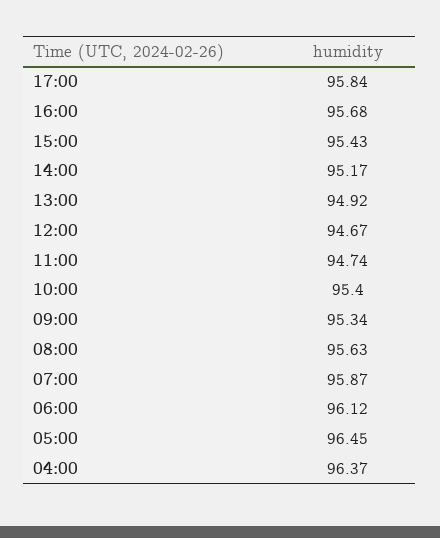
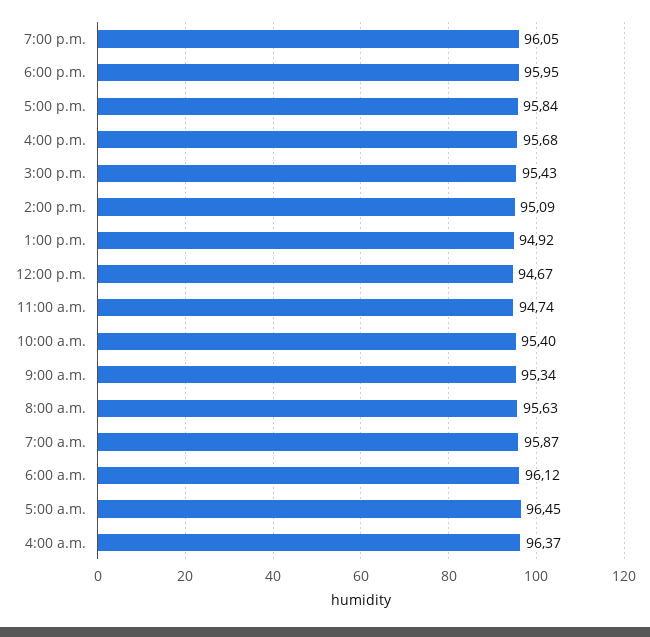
14:00: 95.17 -> 95.09
7:00 p.m.: none -> 96.05
6:00 p.m.: none -> 95.95

